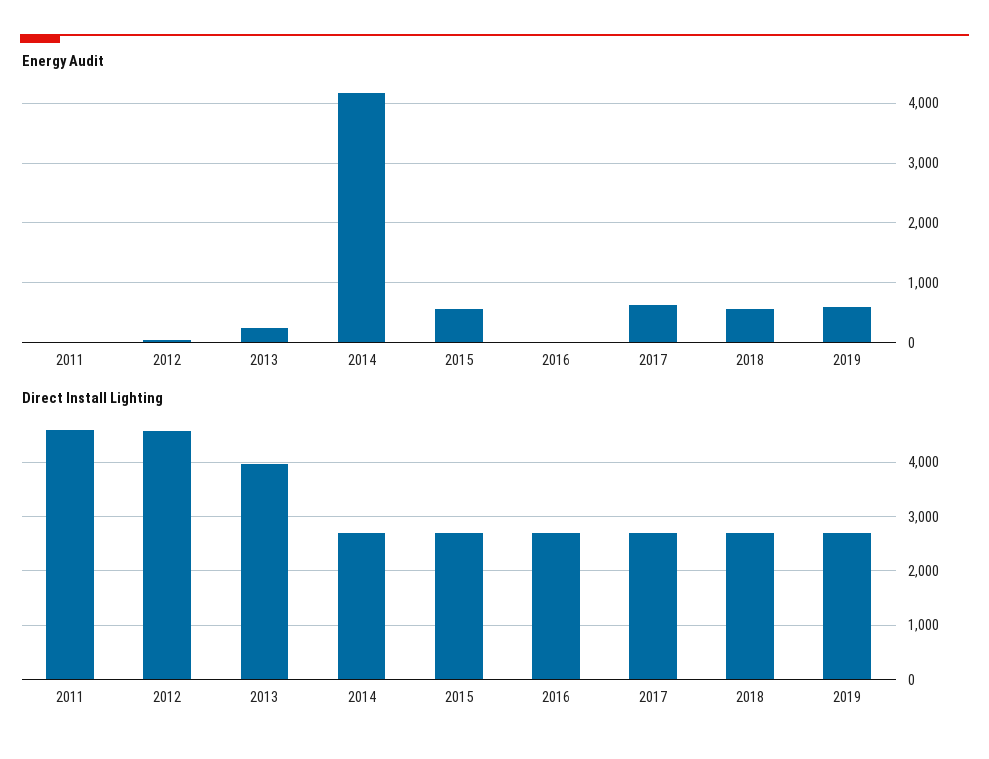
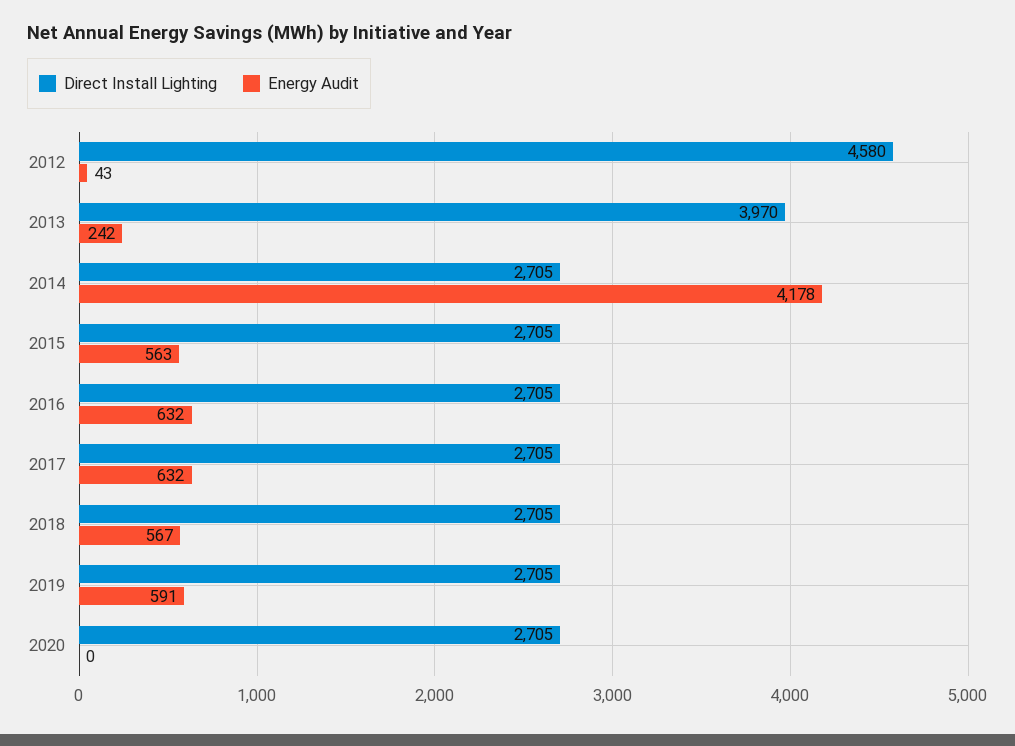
Energy Audit, 2011: 0 -> none
Energy Audit, 2016: 0 -> 632
Direct Install Lighting, 2011: 4600 -> none
Direct Install Lighting, 2020: none -> 2705
Energy Audit, 2020: none -> 0

